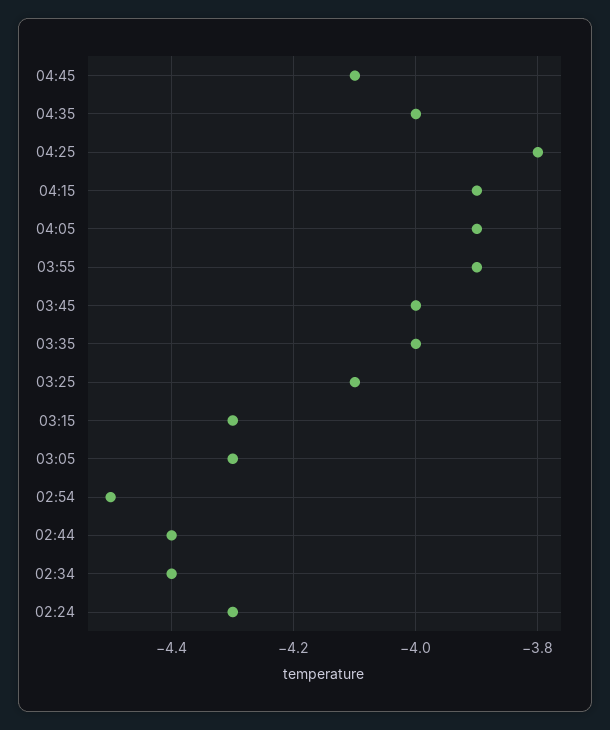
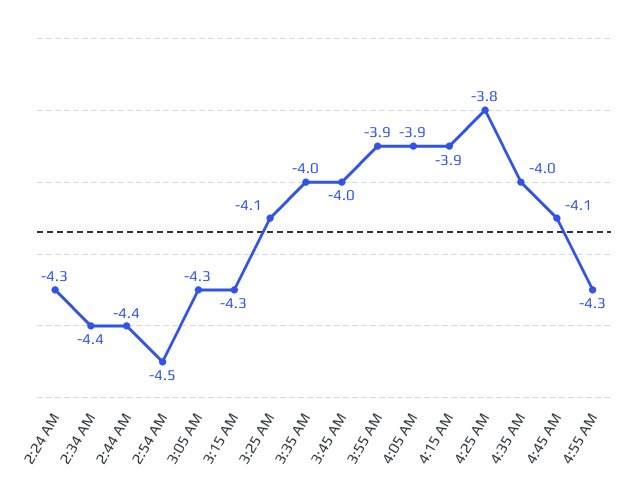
4:55 AM: none -> -4.3

